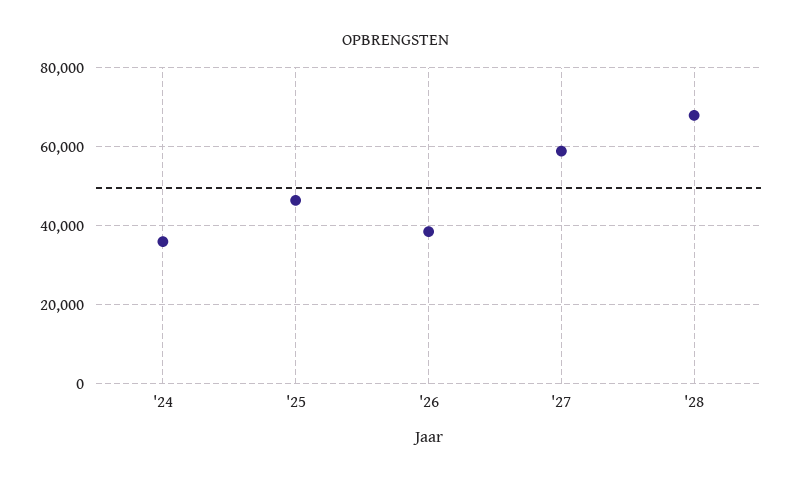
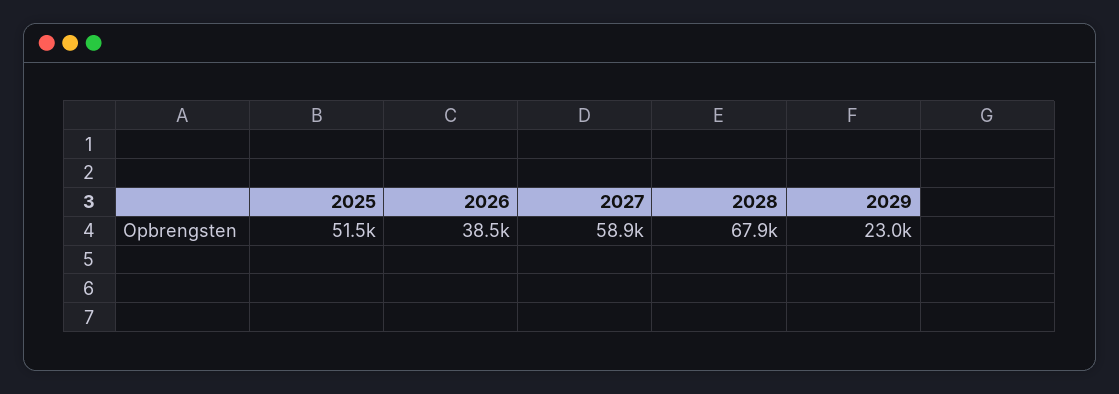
'24: 36000 -> none
'25: 46000 -> 51500
2029: none -> 23000

